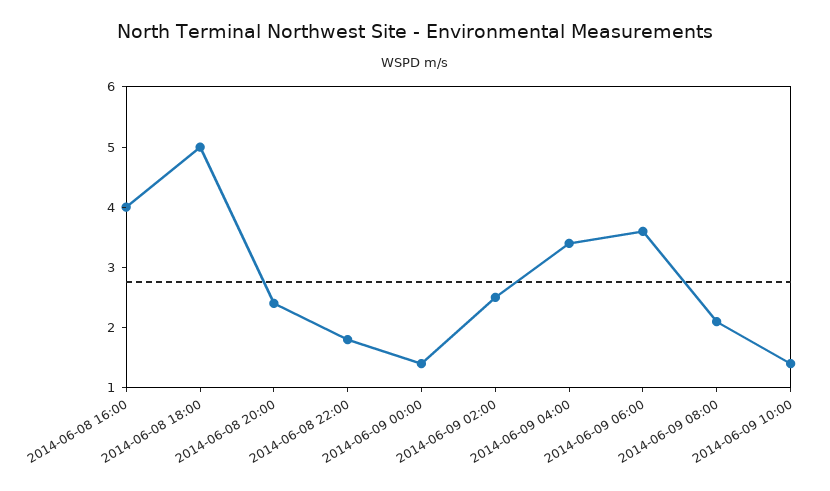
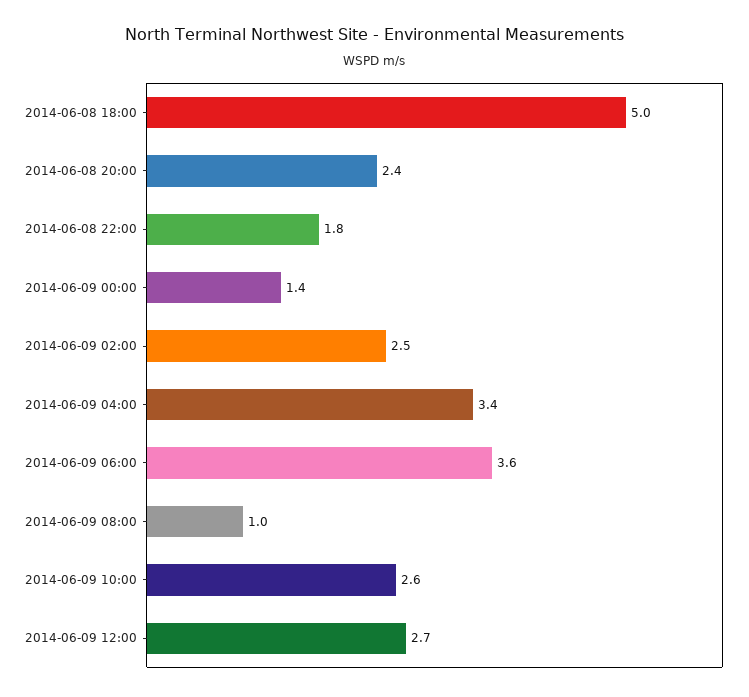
2014-06-08 16:00: 4 -> none
2014-06-09 08:00: 2 -> 1
2014-06-09 10:00: 1.5 -> 2.6
2014-06-09 12:00: none -> 2.7

